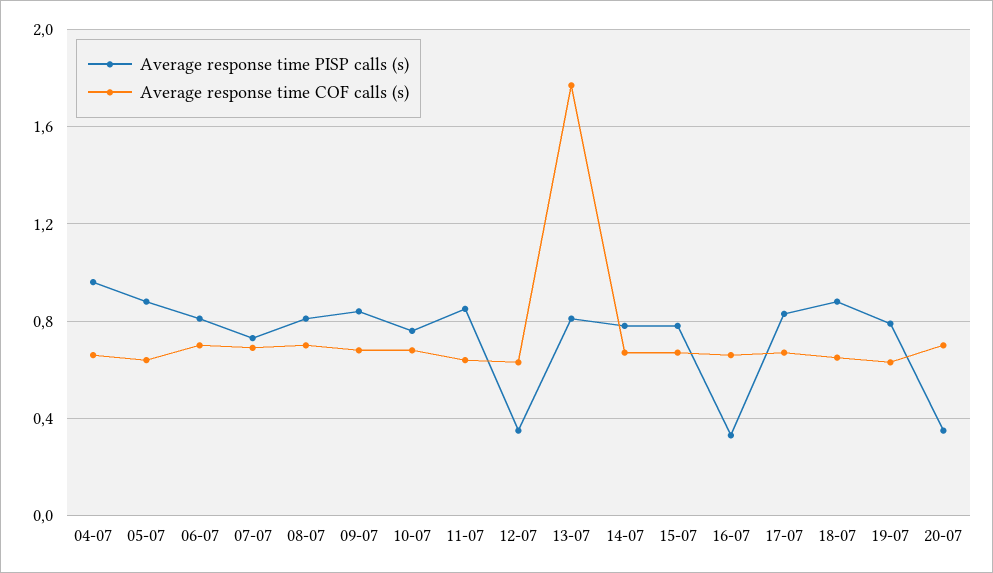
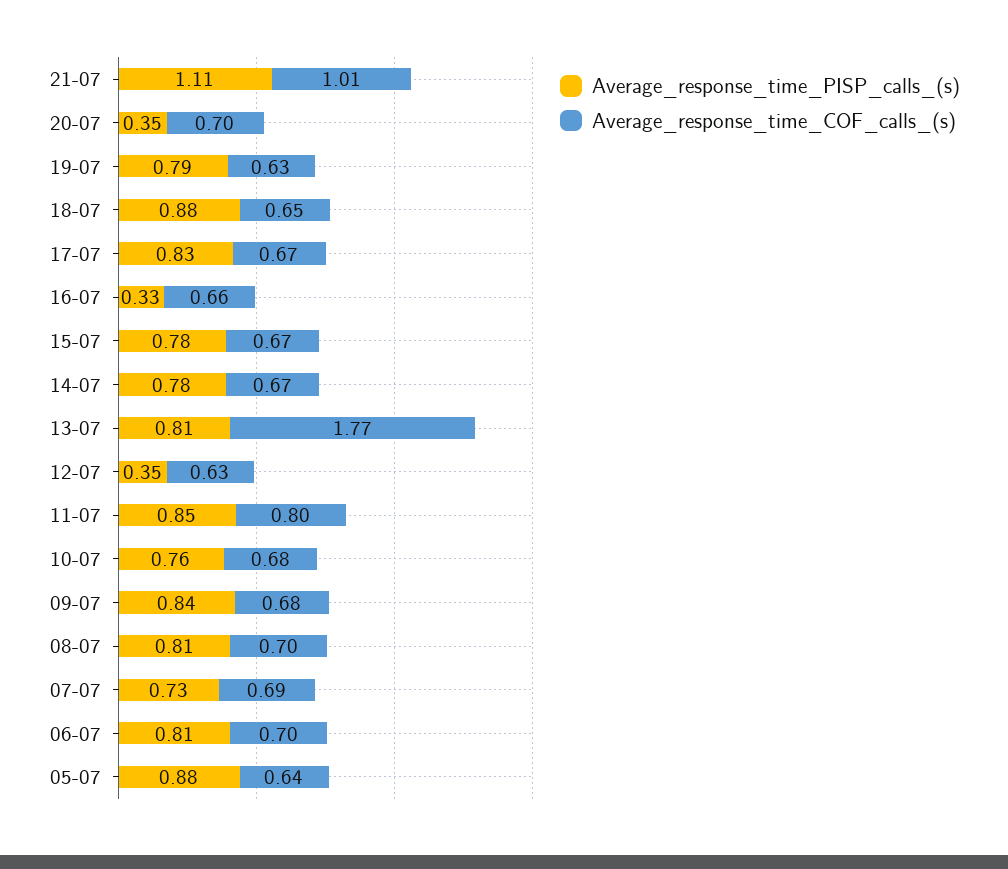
Average response time PISP calls (s), 04-07: 0.95 -> none
Average response time COF calls (s), 04-07: 0.65 -> none
Average response time COF calls (s), 11-07: 0.65 -> 0.8
Average response time PISP calls (s), 21-07: none -> 1.11
Average response time COF calls (s), 21-07: none -> 1.01

